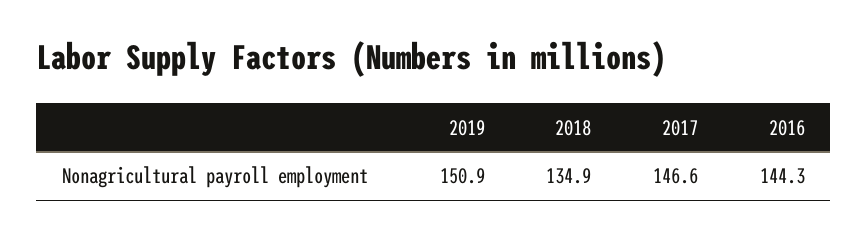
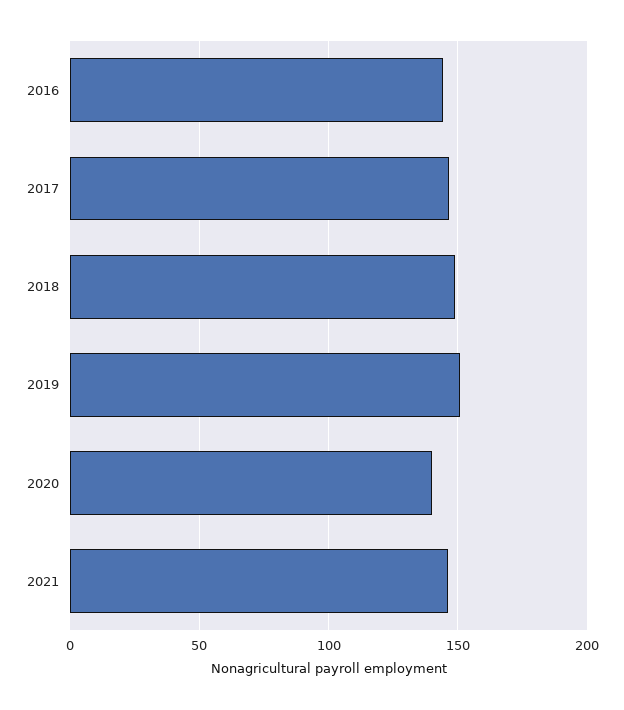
2018: 134.9 -> 150
2020: none -> 140
2021: none -> 145

